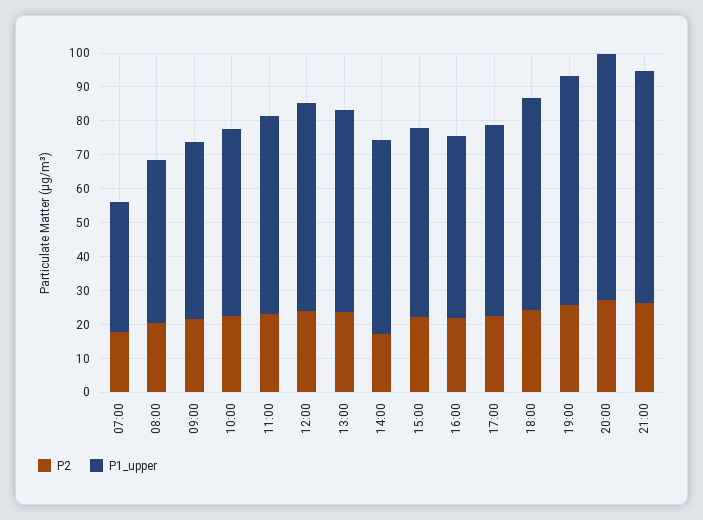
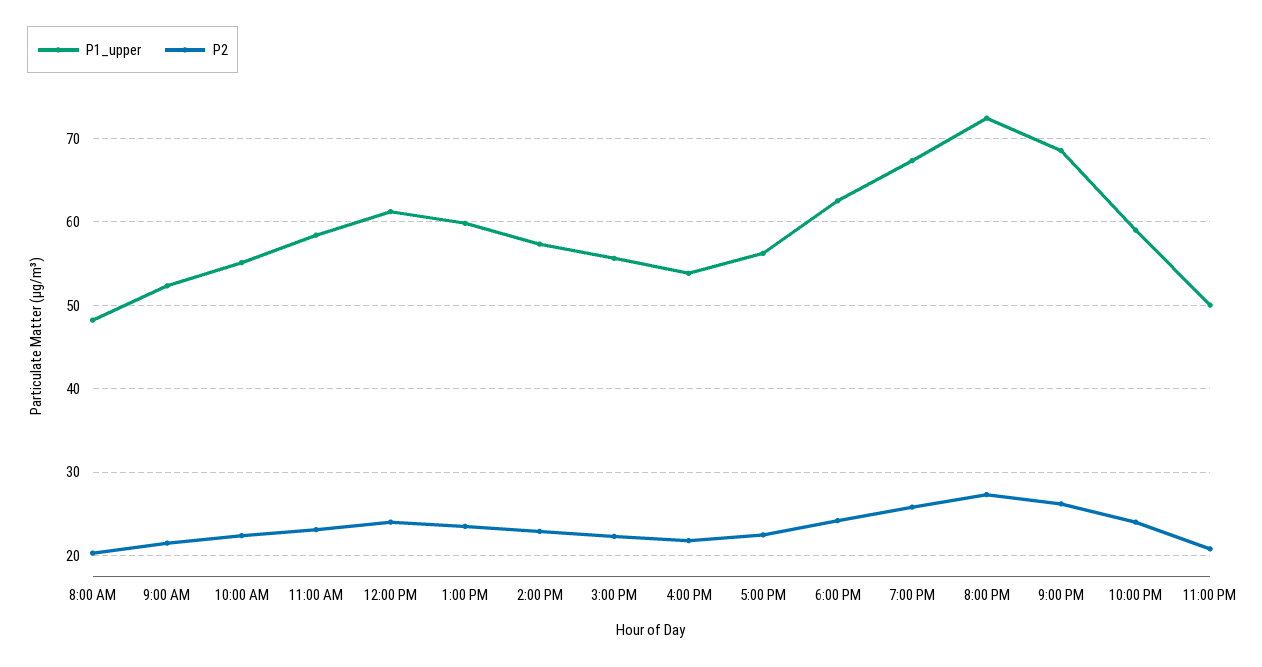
P2, 07:00: 17.5 -> none
P1_upper, 07:00: 37.5 -> none
P2, 14:00: 17.5 -> 23
P1_upper, 10:00 PM: none -> 59
P2, 10:00 PM: none -> 24
P1_upper, 11:00 PM: none -> 50
P2, 11:00 PM: none -> 21

